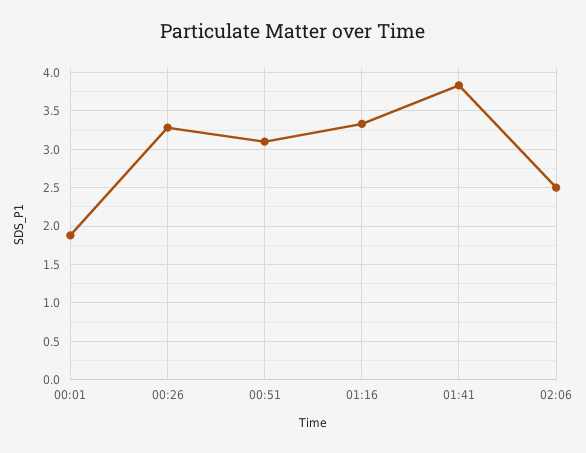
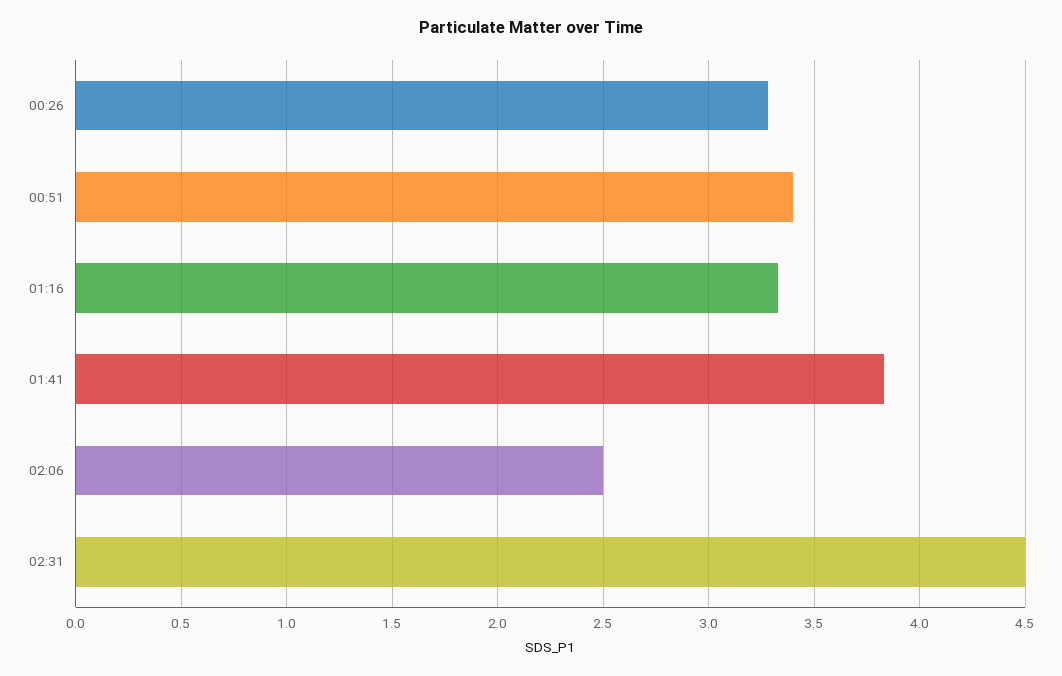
00:01: 1.9 -> none
00:51: 3.1 -> 3.4
02:31: none -> 4.5

